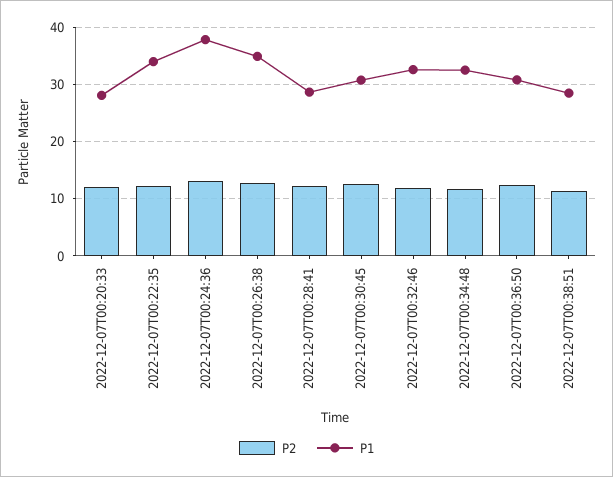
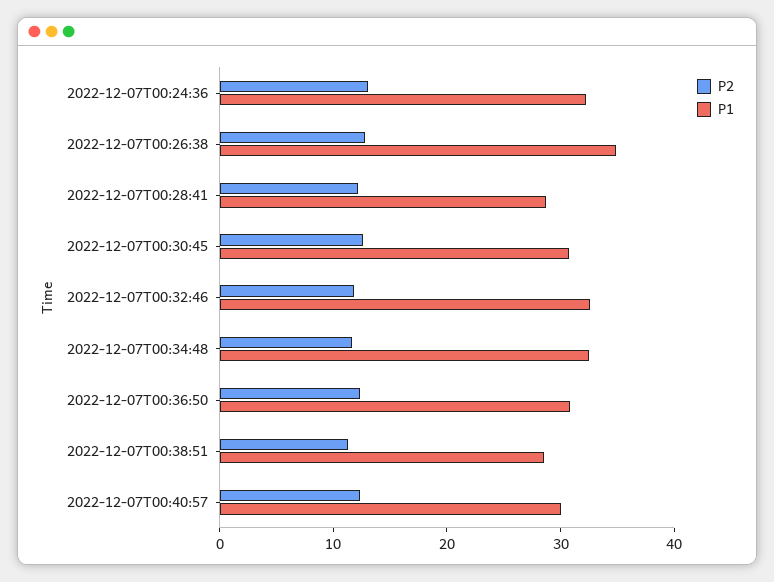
P2, 2022-12-07T00:20:33: 12 -> none
P1, 2022-12-07T00:20:33: 28 -> none
P2, 2022-12-07T00:22:35: 12 -> none
P1, 2022-12-07T00:22:35: 34 -> none
P1, 2022-12-07T00:24:36: 38 -> 32
P2, 2022-12-07T00:40:57: none -> 12
P1, 2022-12-07T00:40:57: none -> 30

